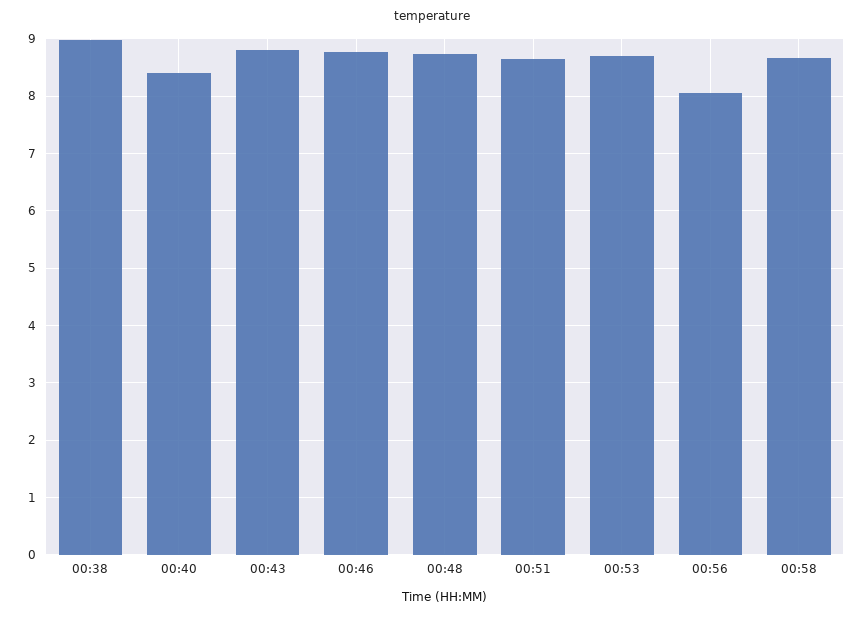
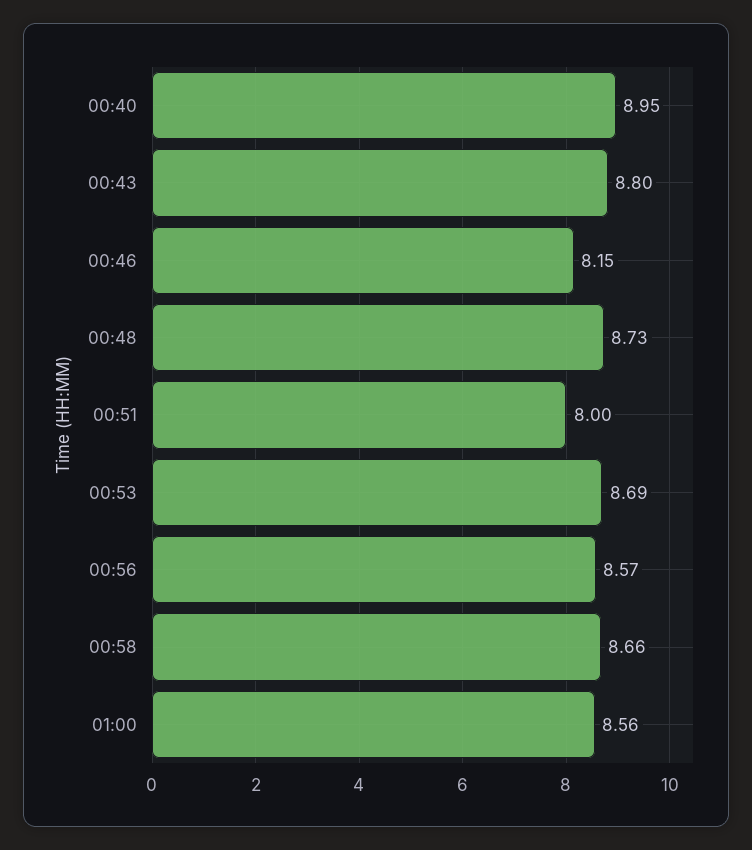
00:38: 9 -> none
00:40: 8.4 -> 8.95
00:46: 8.8 -> 8.15
00:51: 8.6 -> 8
00:56: 8 -> 8.57
01:00: none -> 8.56

